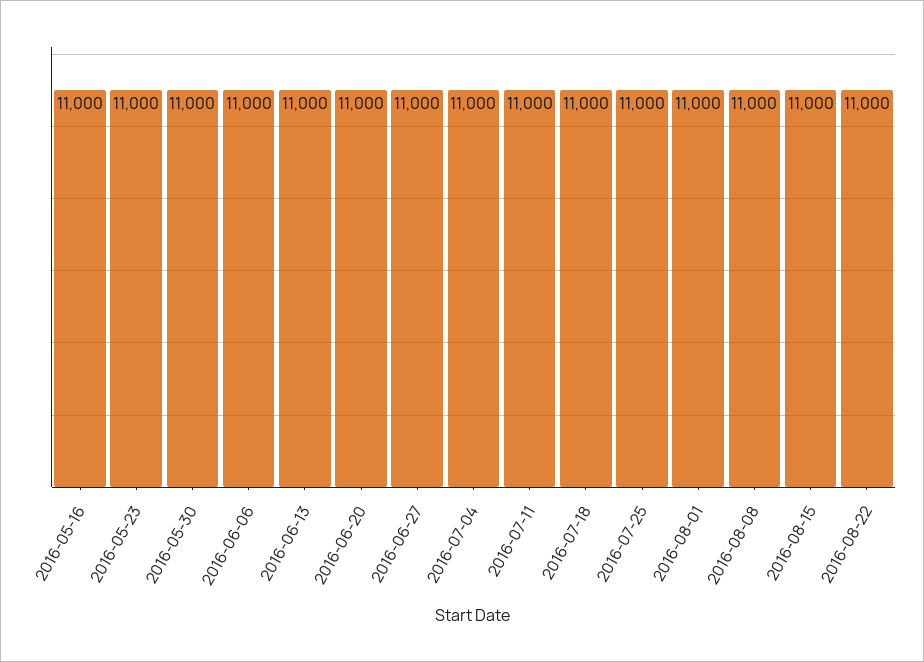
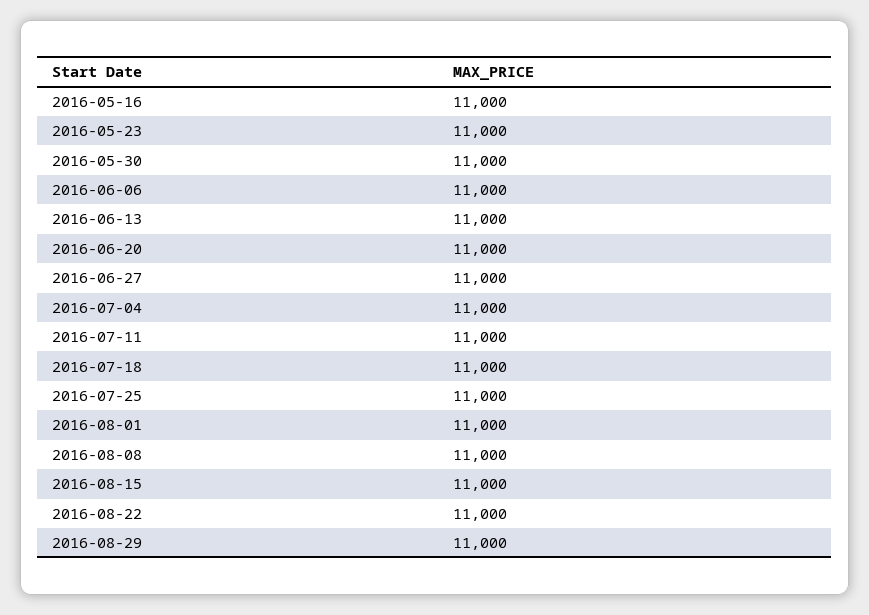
2016-08-29: none -> 11000

